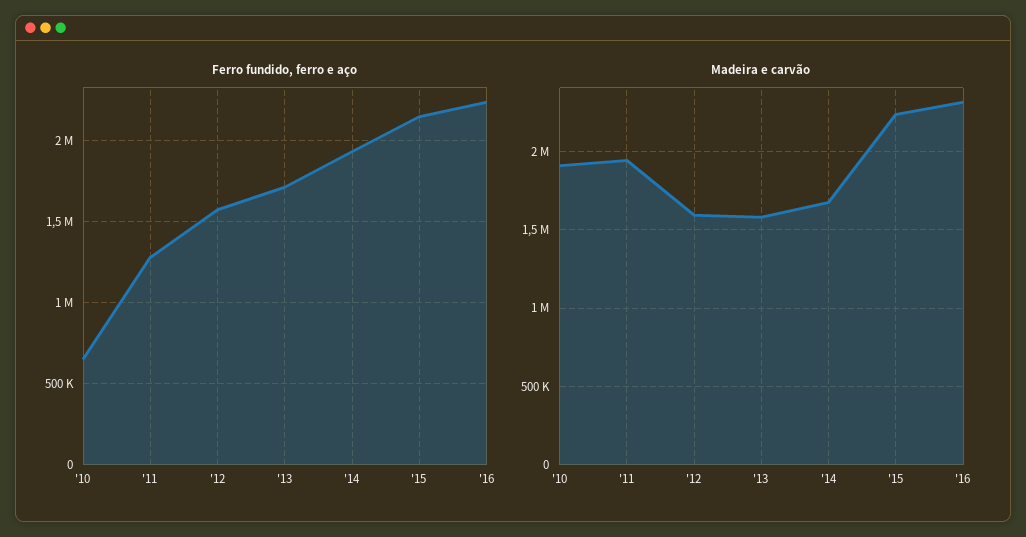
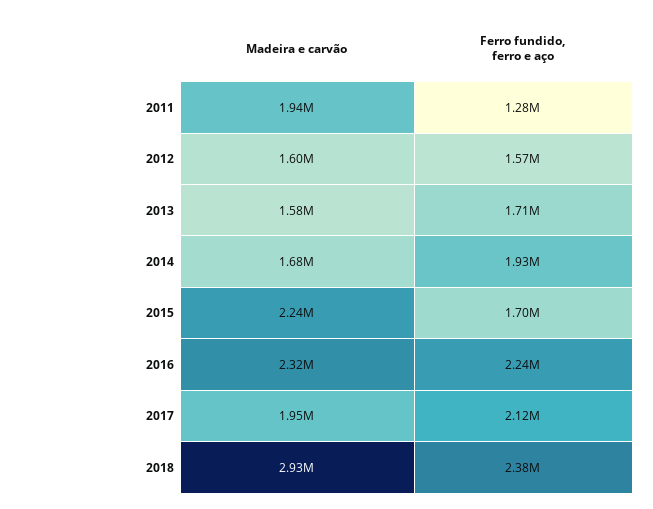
Ferro fundido, ferro e aço, '10: 650000 -> none
Ferro fundido, ferro e aço, '15: 2150000 -> 1700000
Madeira e carvão, '10: 1900000 -> none
Madeira e carvão, 2017: none -> 1950000
Ferro fundido, ferro e aço, 2017: none -> 2120000
Madeira e carvão, 2018: none -> 2930000
Ferro fundido, ferro e aço, 2018: none -> 2380000

